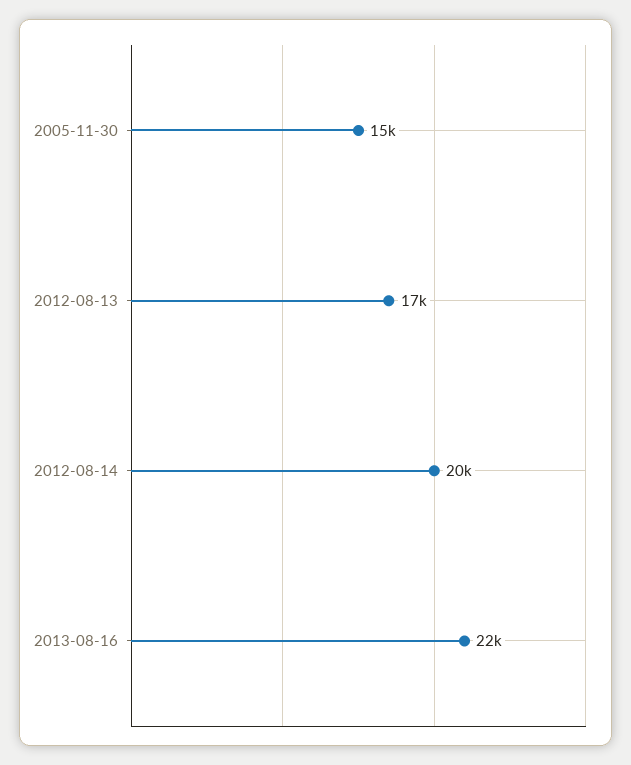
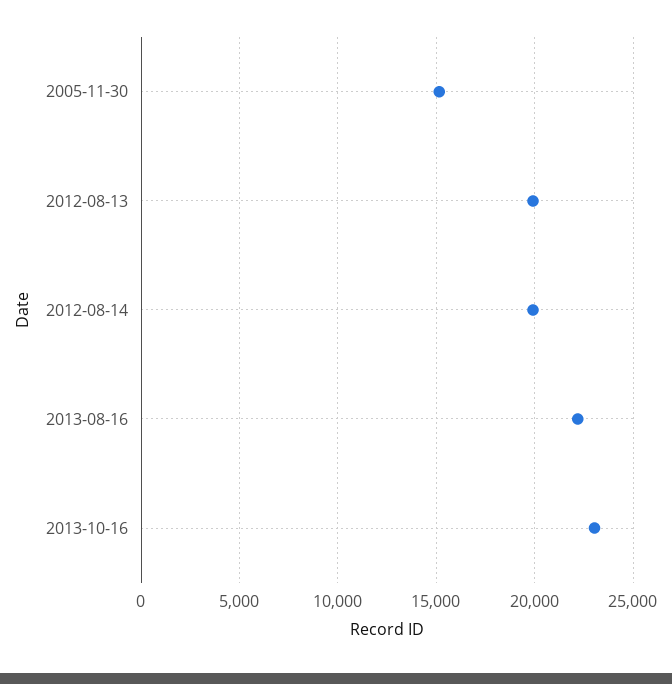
2012-08-13: 17000 -> 20000
2013-10-16: none -> 23000

